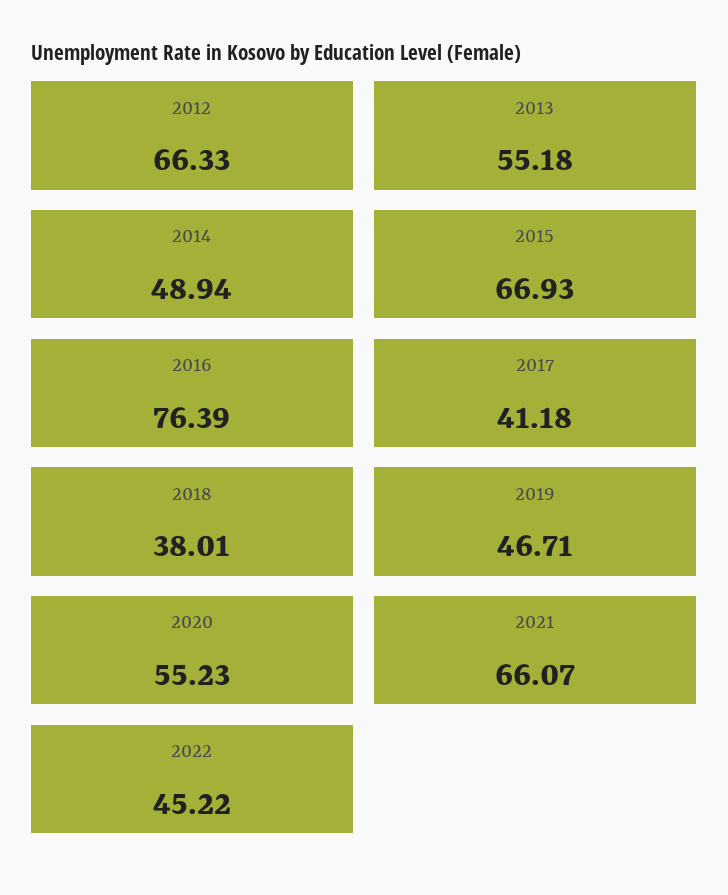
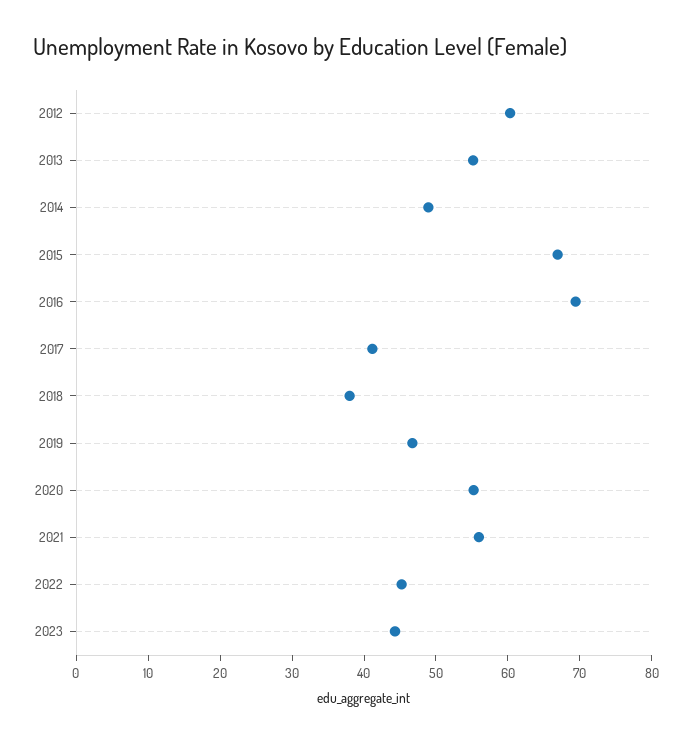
2012: 66.33 -> 60
2016: 76.39 -> 70
2021: 66.07 -> 56
2023: none -> 44

